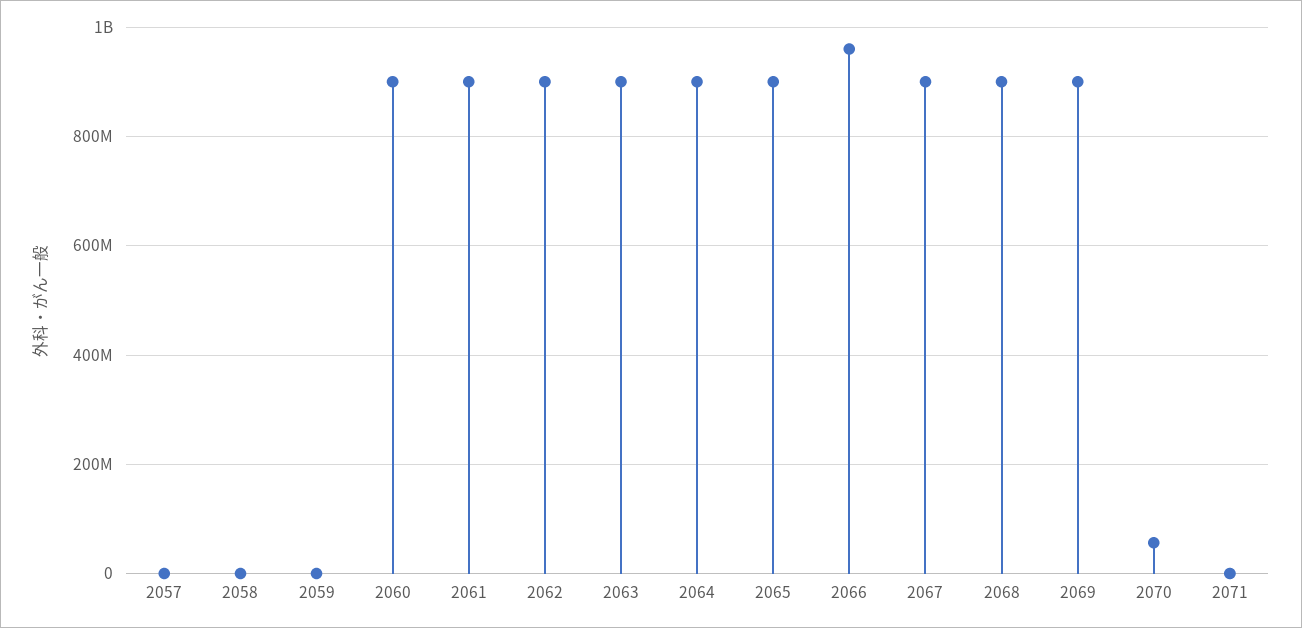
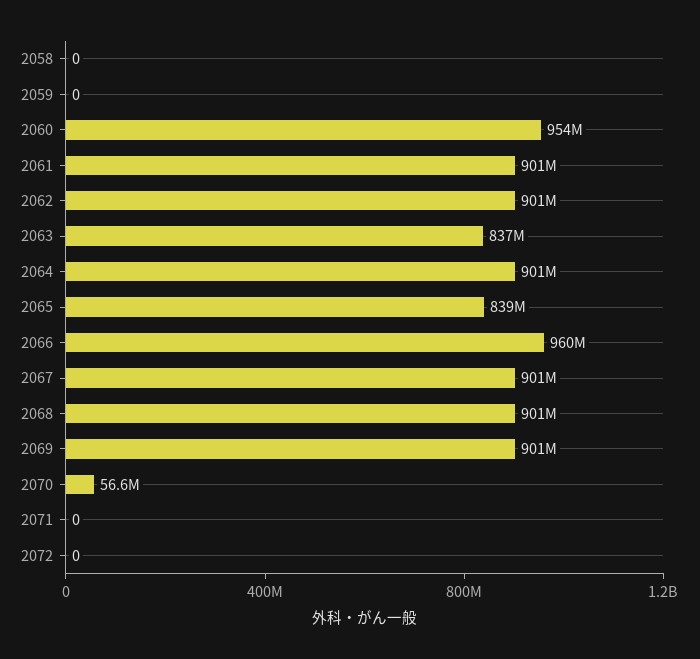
2057: 0 -> none
2060: 900000000 -> 954000000
2063: 900000000 -> 837000000
2065: 900000000 -> 839000000
2072: none -> 0

